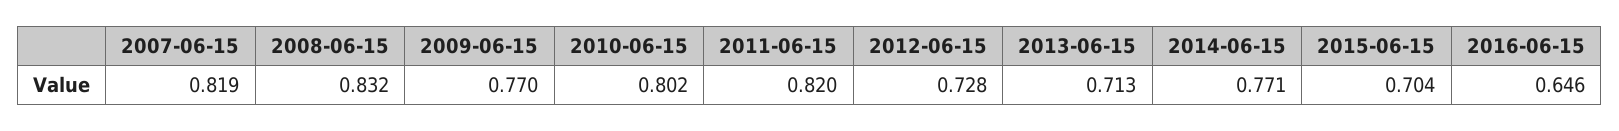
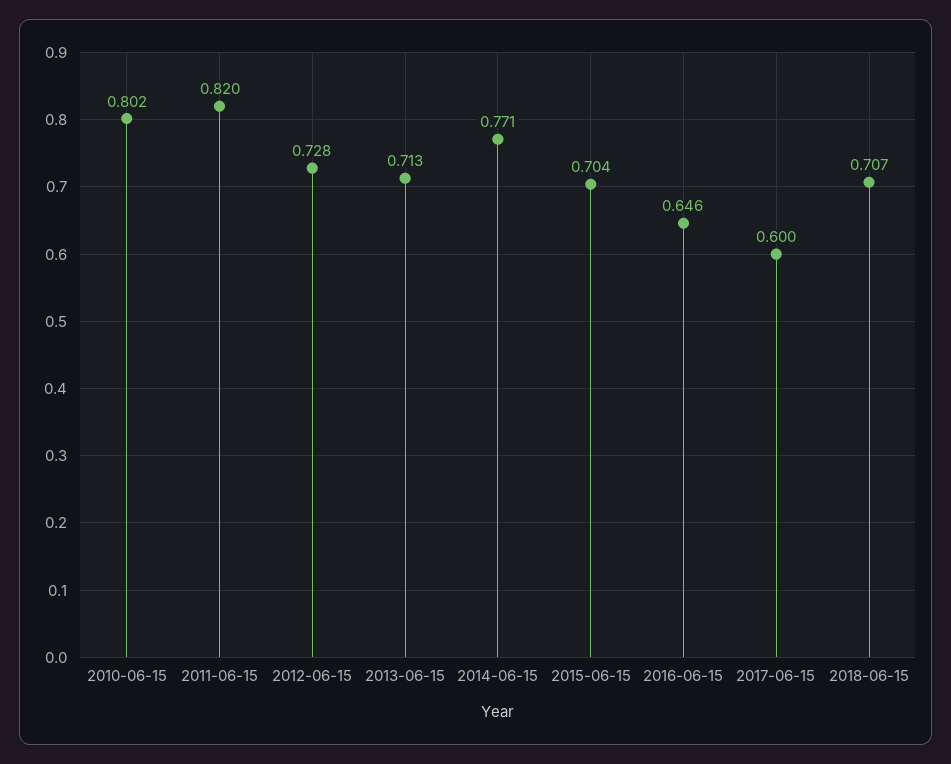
2007-06-15: 0.819 -> none
2008-06-15: 0.832 -> none
2009-06-15: 0.77 -> none
2017-06-15: none -> 0.6
2018-06-15: none -> 0.707

